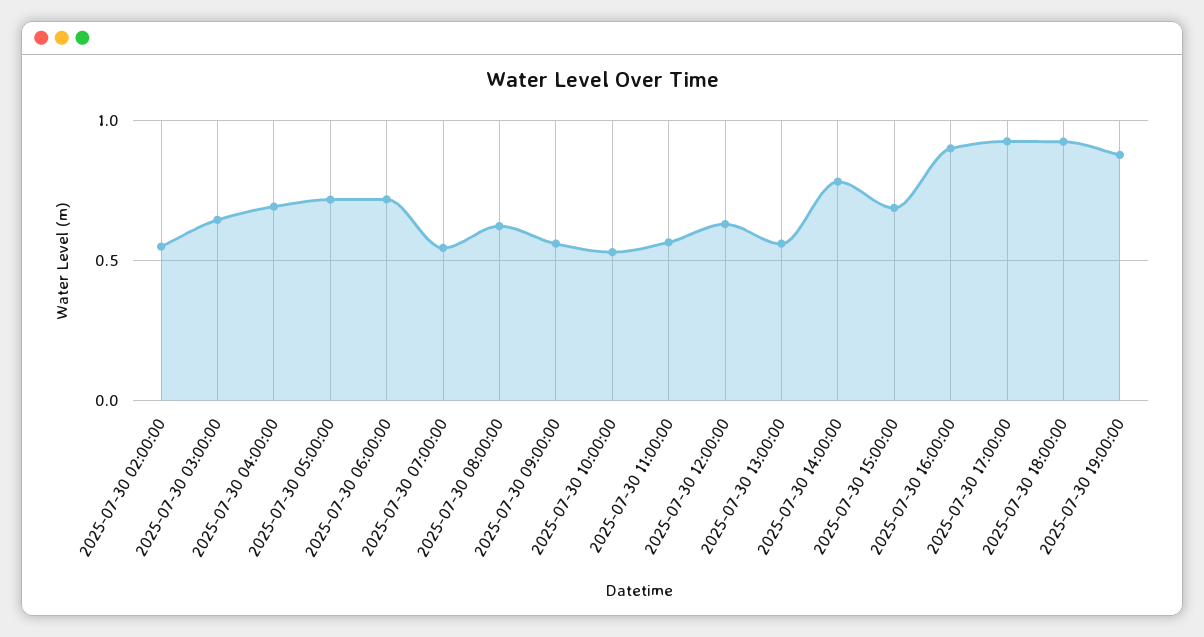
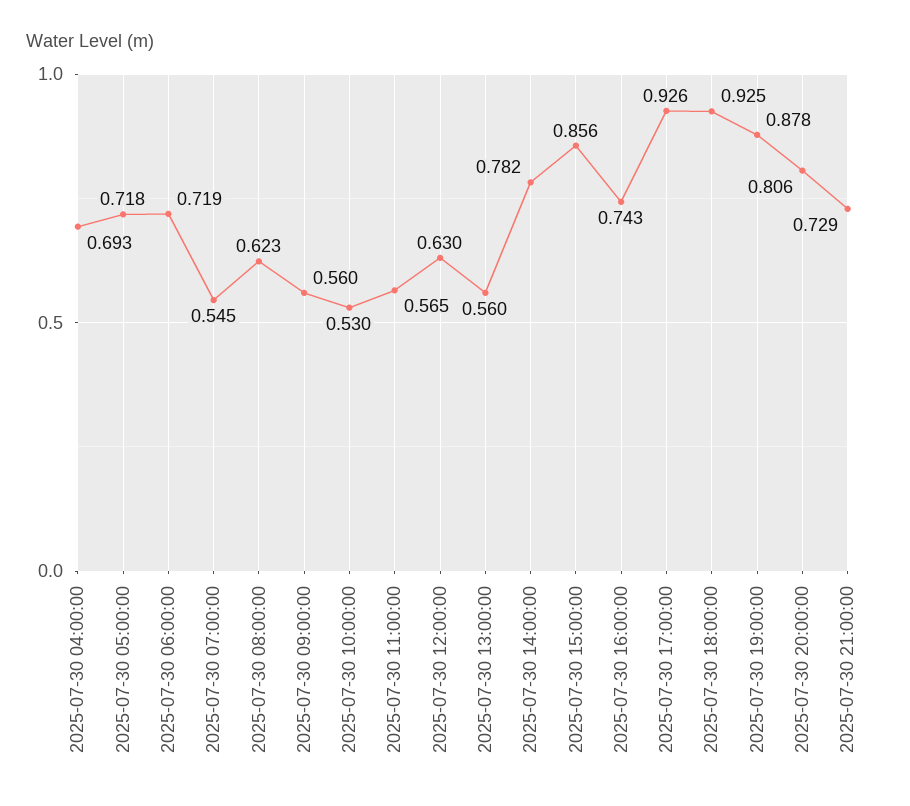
2025-07-30 02:00:00: 0.55 -> none
2025-07-30 03:00:00: 0.65 -> none
2025-07-30 15:00:00: 0.7 -> 0.856
2025-07-30 16:00:00: 0.9 -> 0.743
2025-07-30 20:00:00: none -> 0.806
2025-07-30 21:00:00: none -> 0.729

